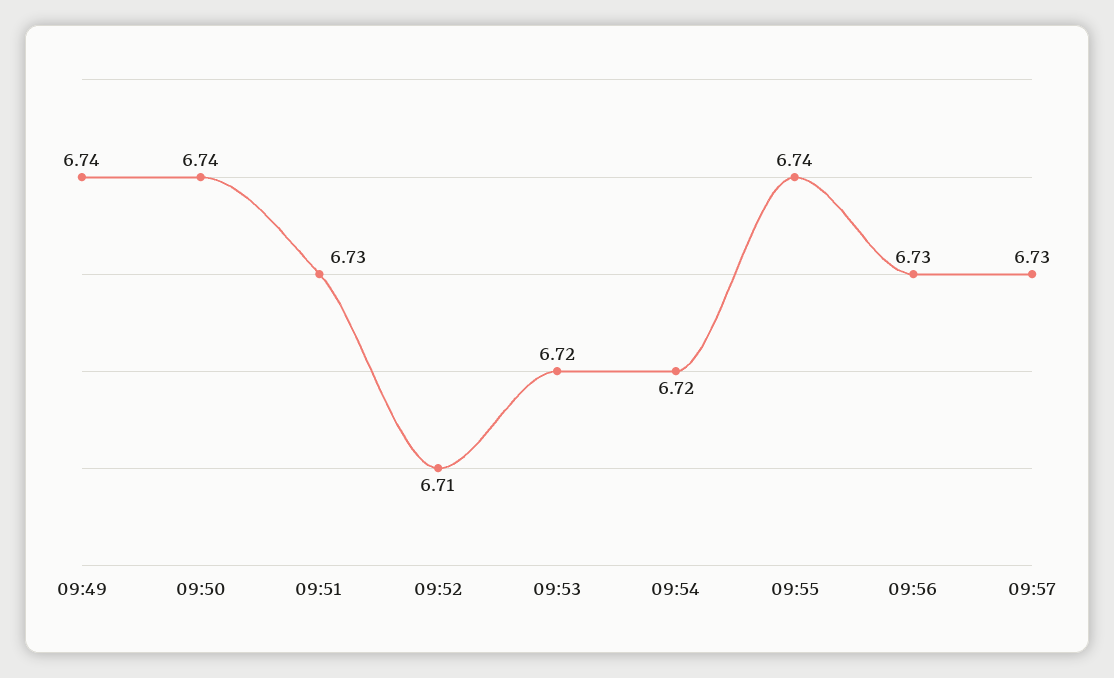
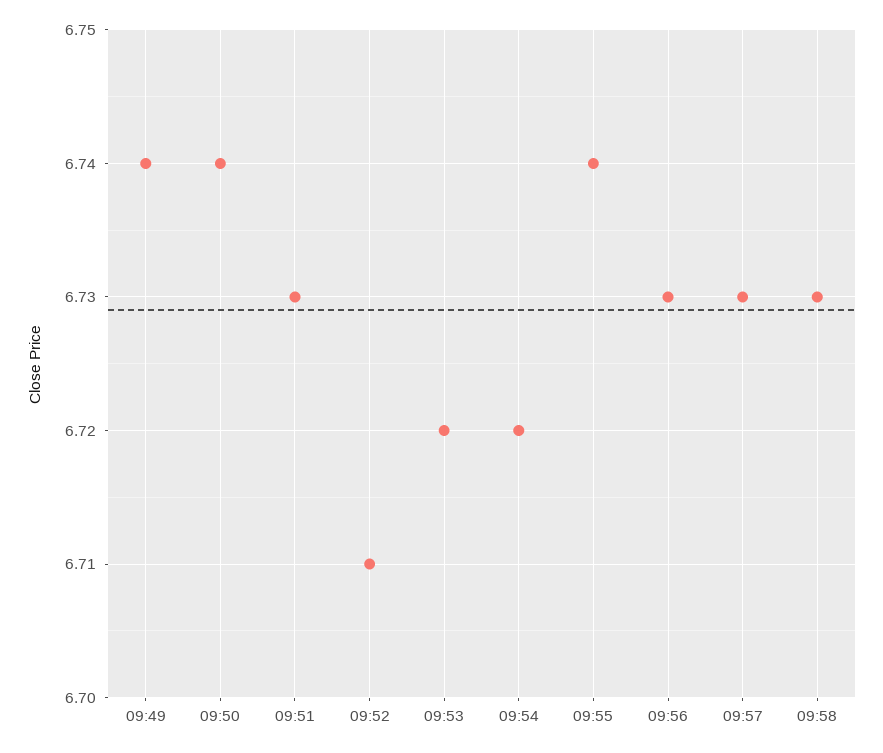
09:58: none -> 6.73

